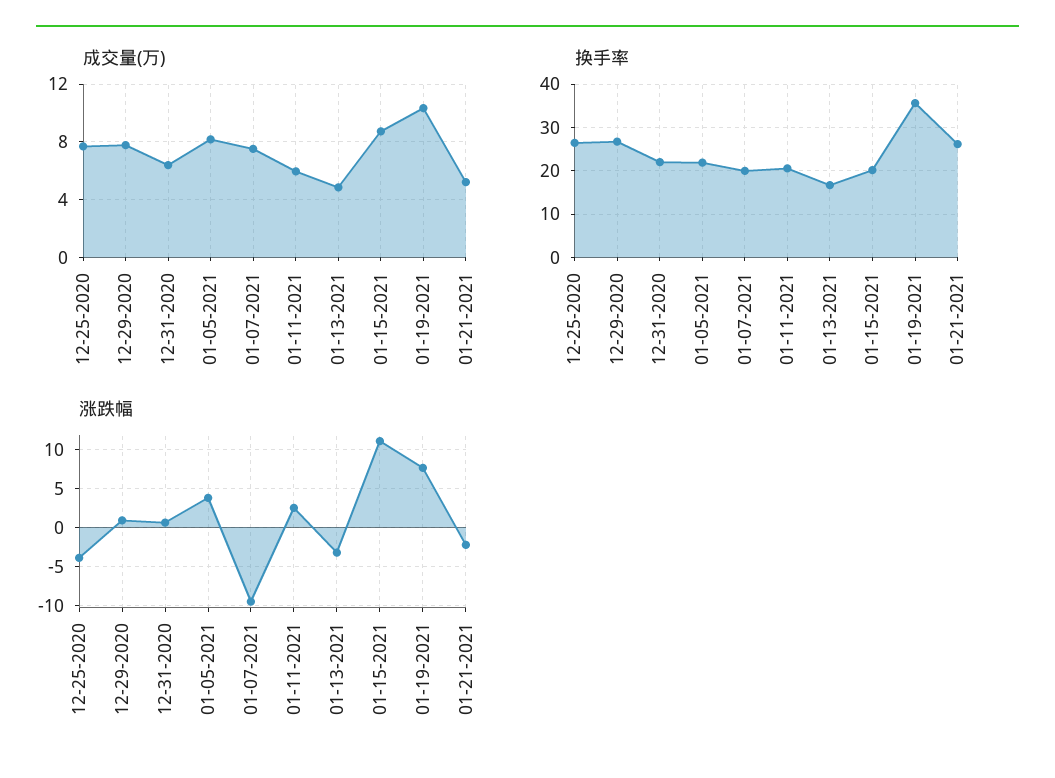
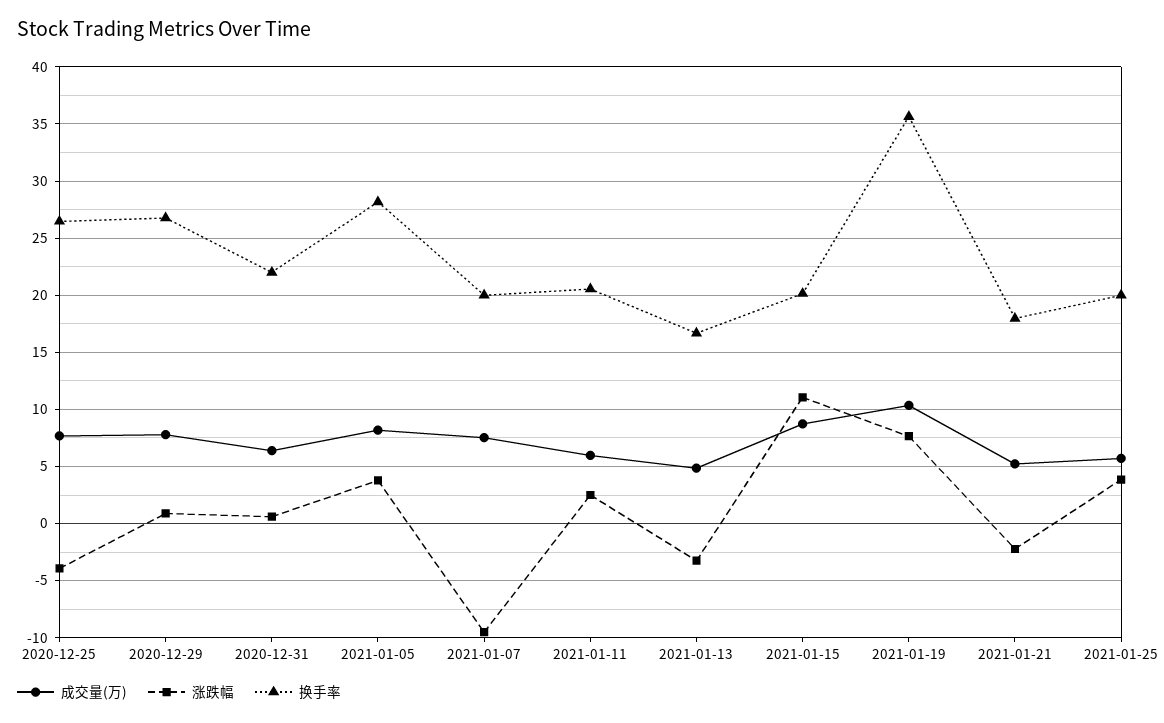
换手率, 01-05-2021: 22 -> 28
换手率, 01-21-2021: 26 -> 18
成交量(万), 2021-01-25: none -> 6
涨跌幅, 2021-01-25: none -> 4
换手率, 2021-01-25: none -> 20

